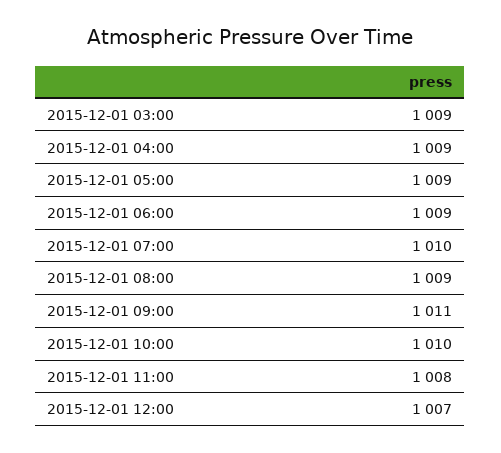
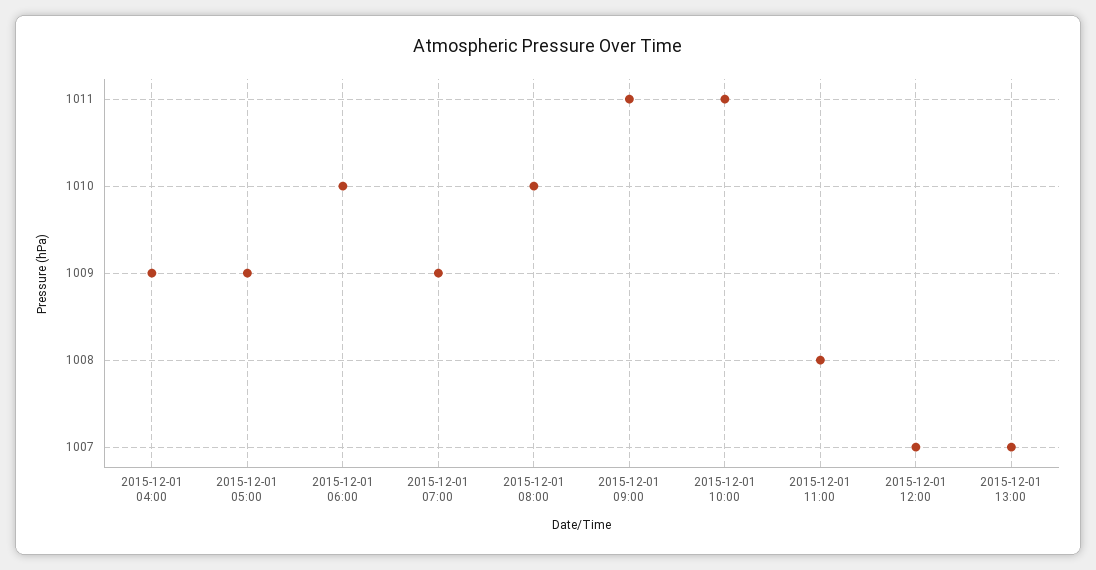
2015-12-01 03:00: 1009 -> none
2015-12-01 06:00: 1009 -> 1010
2015-12-01 07:00: 1010 -> 1009
2015-12-01 08:00: 1009 -> 1010
2015-12-01 10:00: 1010 -> 1011
2015-12-01 13:00: none -> 1007

